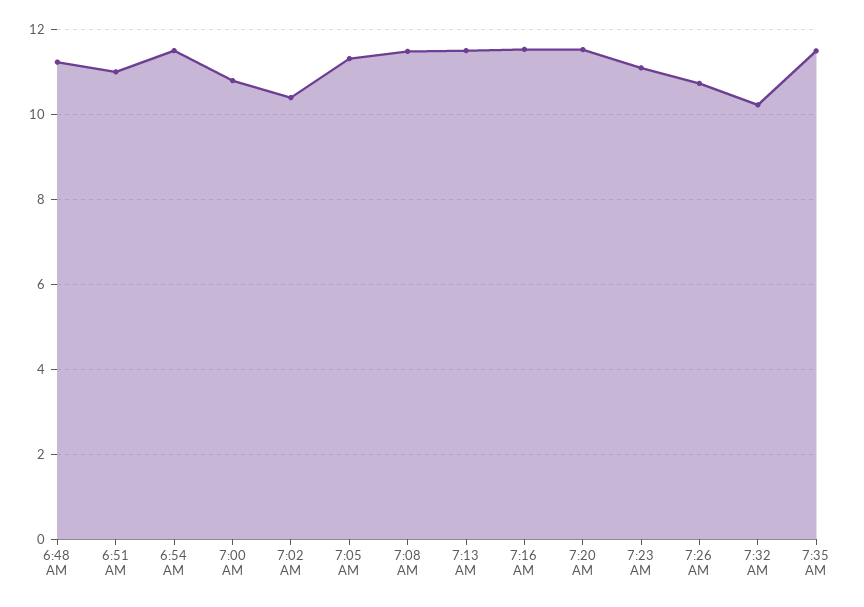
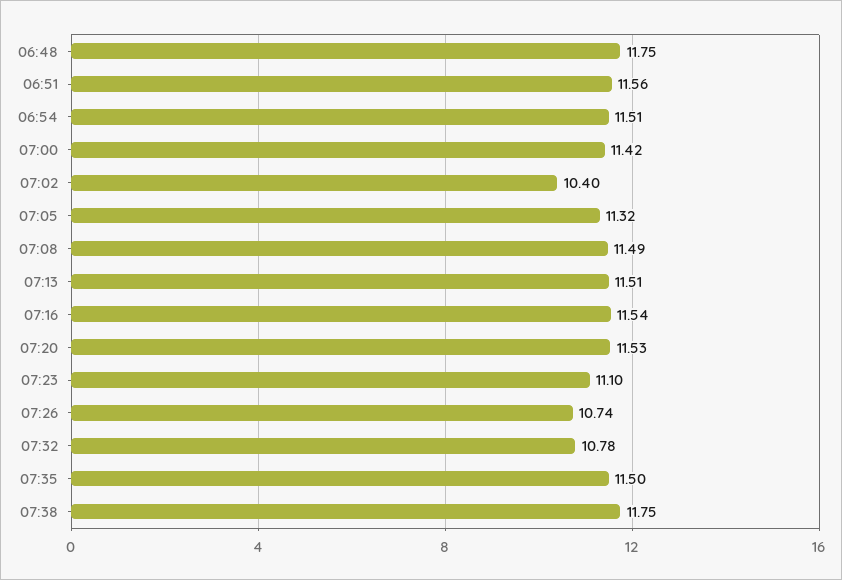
6:48 AM: 11.2 -> 11.75
6:51 AM: 11 -> 11.56
7:00 AM: 10.8 -> 11.42
7:32 AM: 10.2 -> 10.78
07:38: none -> 11.75

